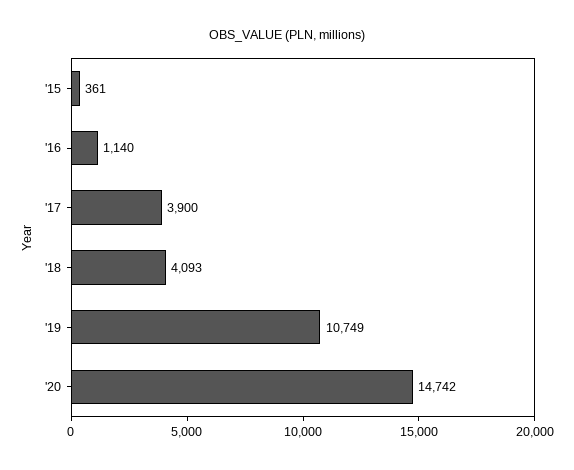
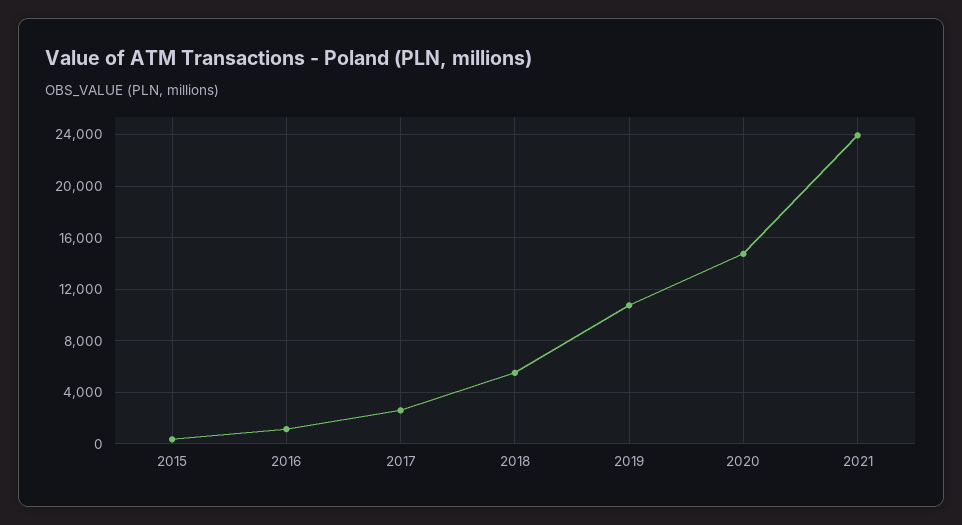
'17: 3900 -> 2500
'18: 4093 -> 5500
2021: none -> 24000

